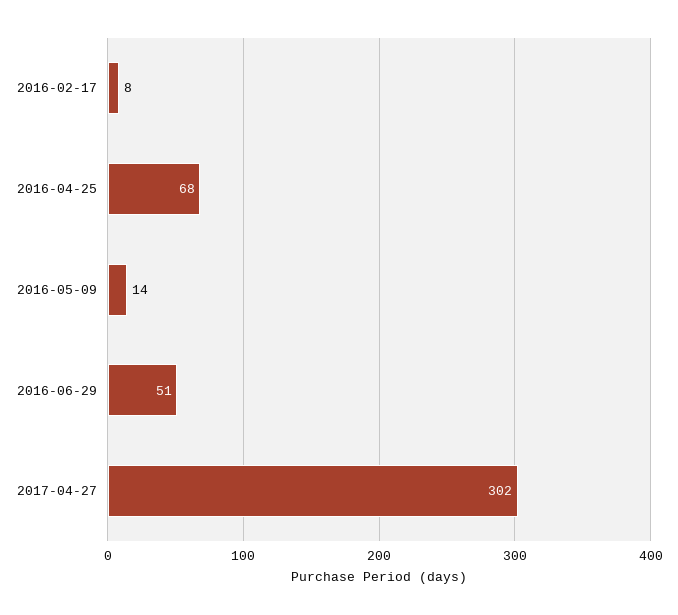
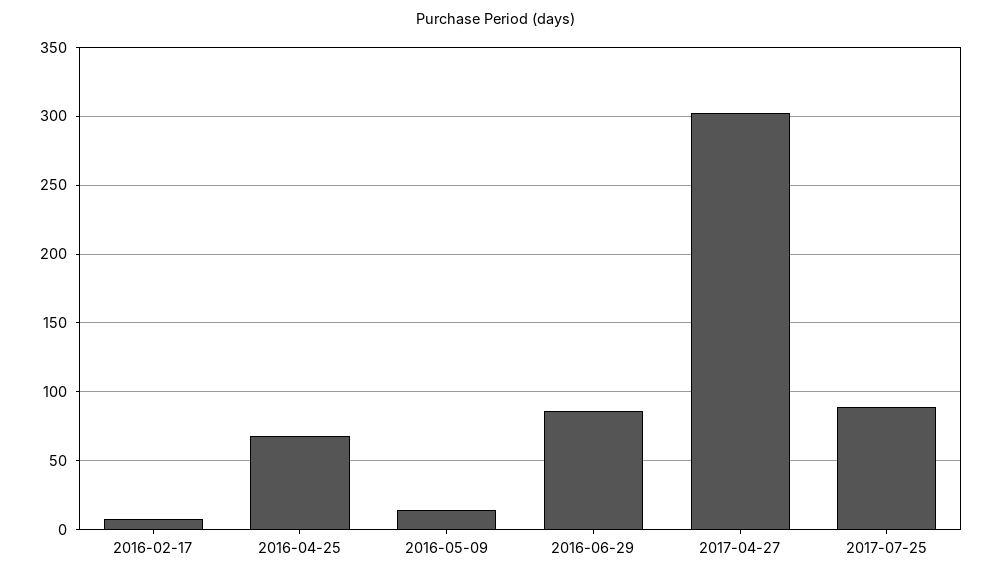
2016-06-29: 51 -> 85
2017-07-25: none -> 90

